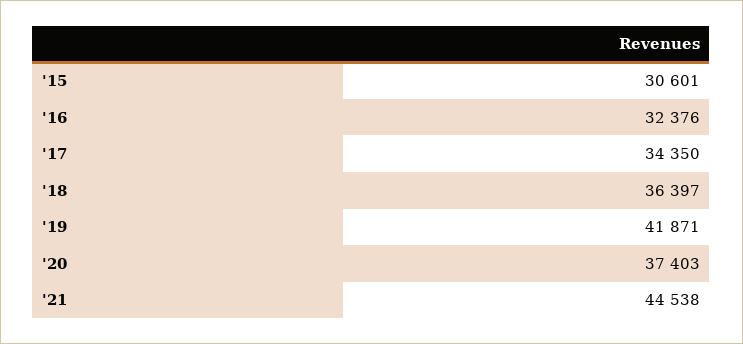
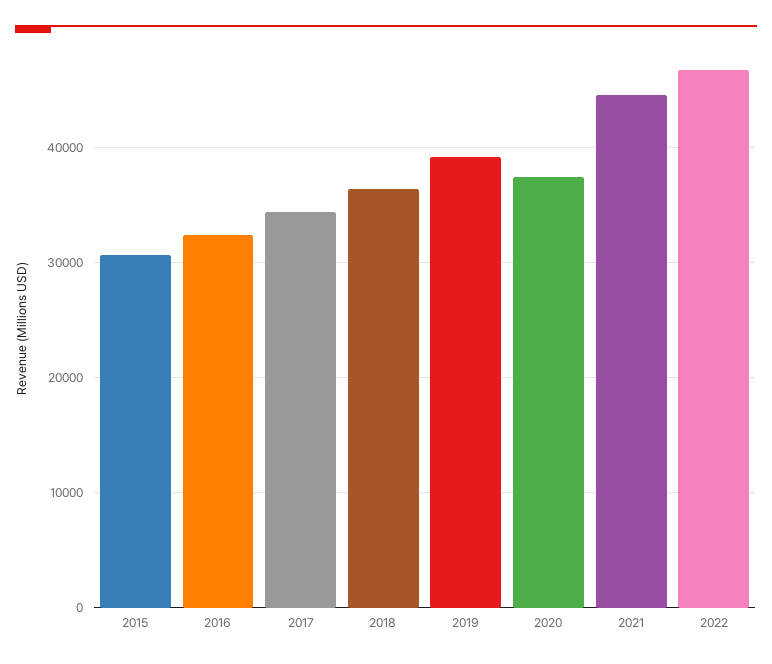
'19: 41871 -> 39000
2022: none -> 47000

